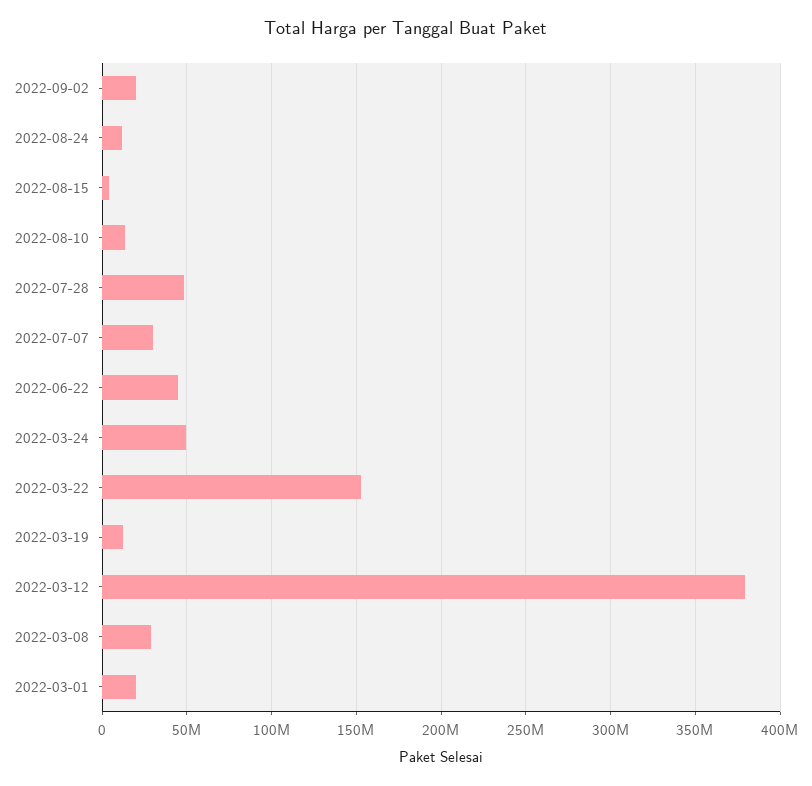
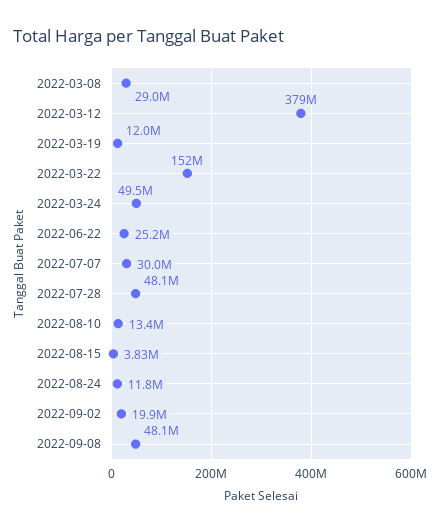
2022-06-22: 45000000 -> 25200000
2022-03-01: 20000000 -> none
2022-09-08: none -> 48100000

